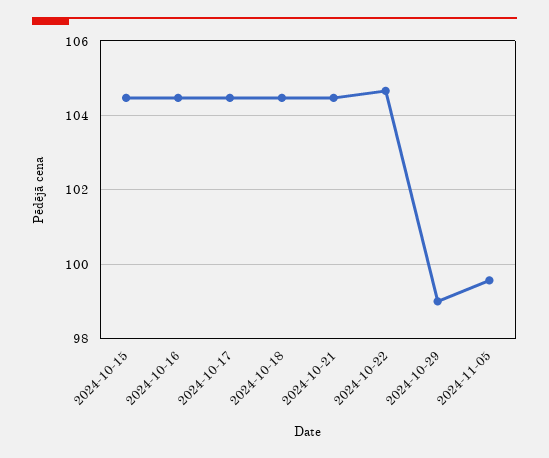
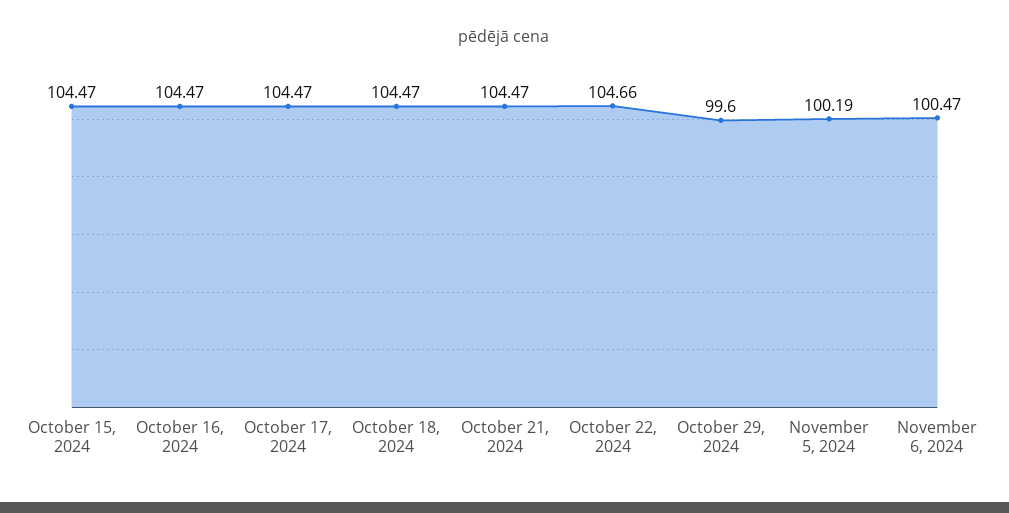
2024-10-29: 99 -> 99.6
2024-11-05: 99.6 -> 100.19
November 6, 2024: none -> 100.47

